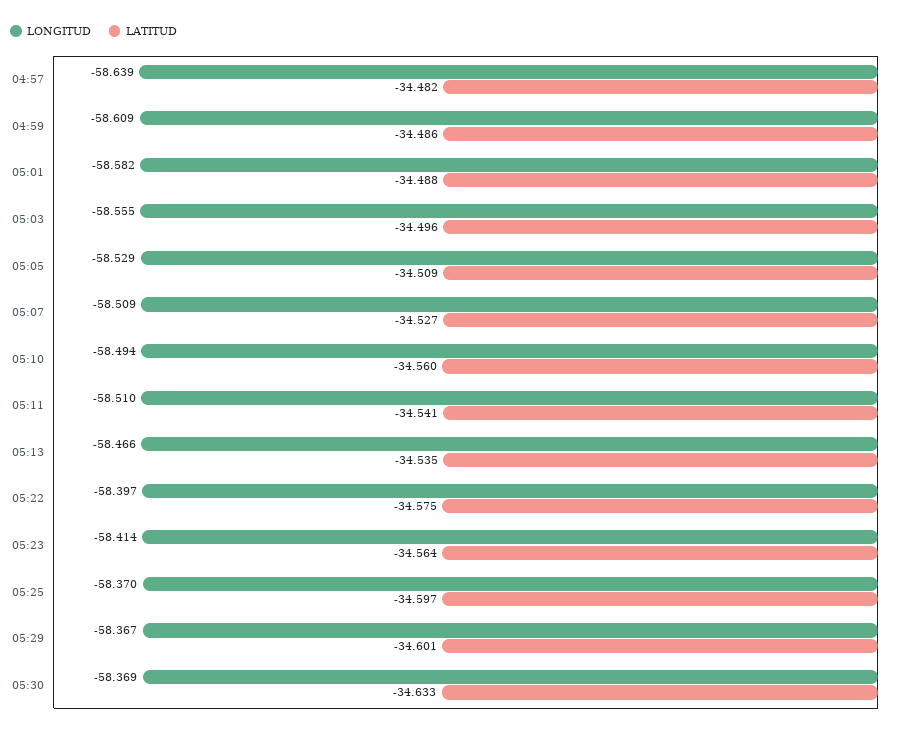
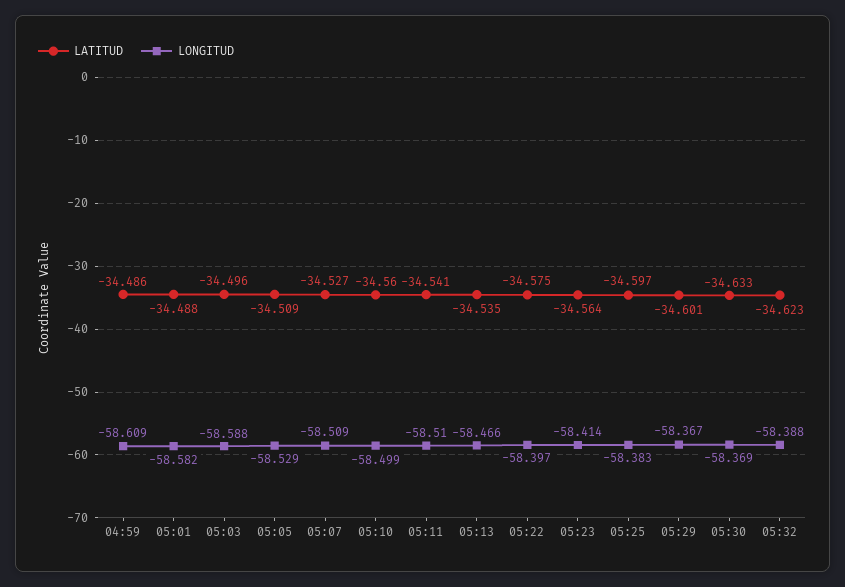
LONGITUD, 04:57: -58.639 -> none
LATITUD, 04:57: -34.482 -> none
LONGITUD, 05:03: -58.555 -> -58.588
LONGITUD, 05:10: -58.494 -> -58.499
LONGITUD, 05:25: -58.37 -> -58.383
LATITUD, 05:32: none -> -34.623
LONGITUD, 05:32: none -> -58.388

